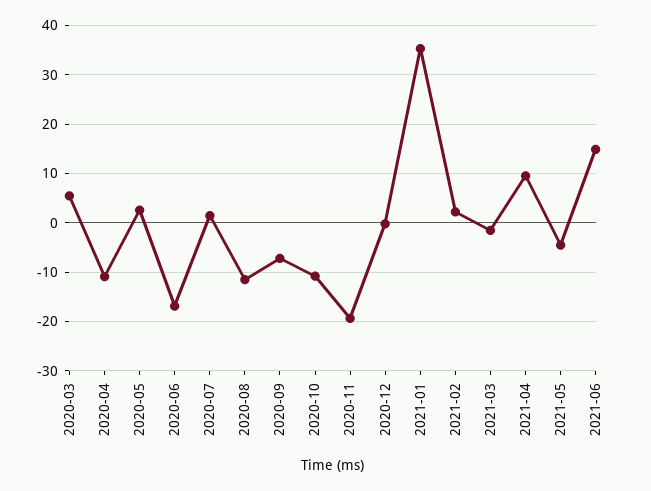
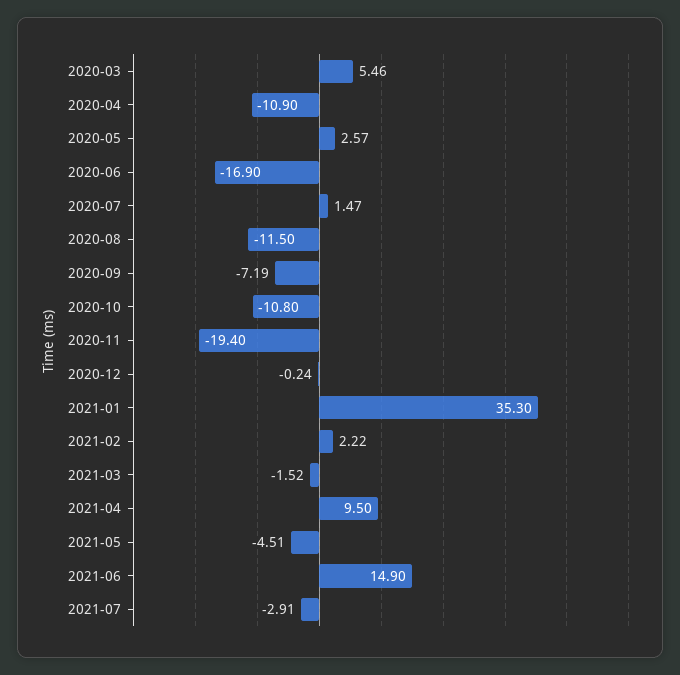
2021-07: none -> -2.91

